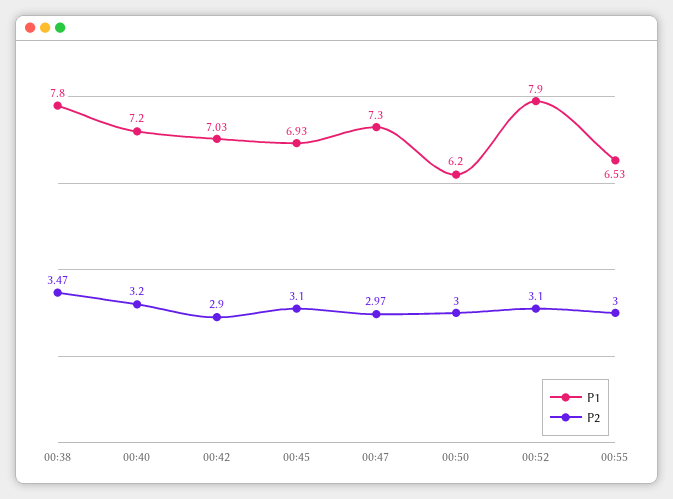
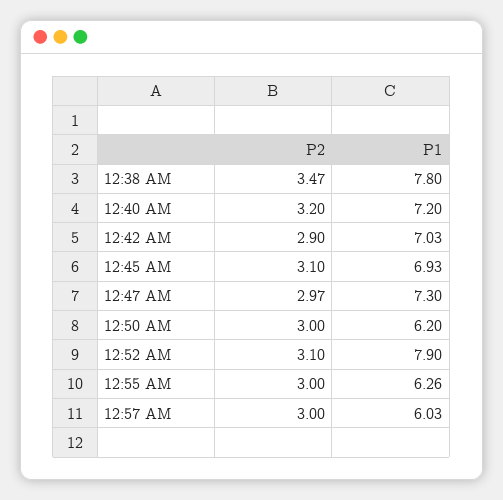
P1, 00:55: 6.53 -> 6.26
P2, 12:57 AM: none -> 3
P1, 12:57 AM: none -> 6.03

